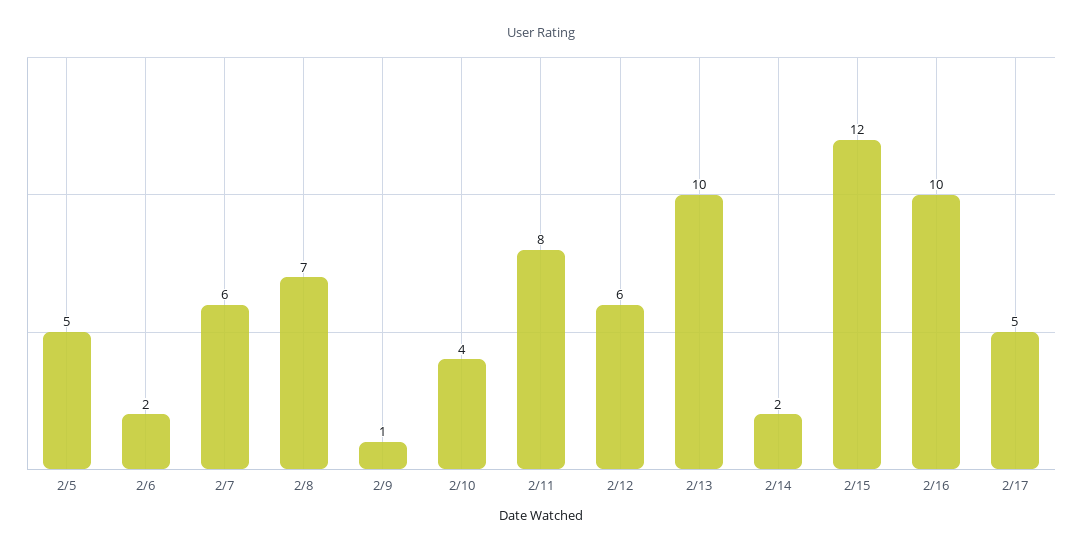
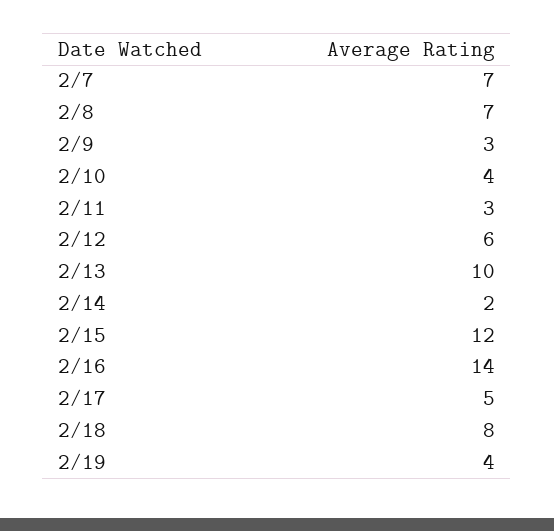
2/5: 5 -> none
2/6: 2 -> none
2/7: 6 -> 7
2/9: 1 -> 3
2/11: 8 -> 3
2/16: 10 -> 14
2/18: none -> 8
2/19: none -> 4

